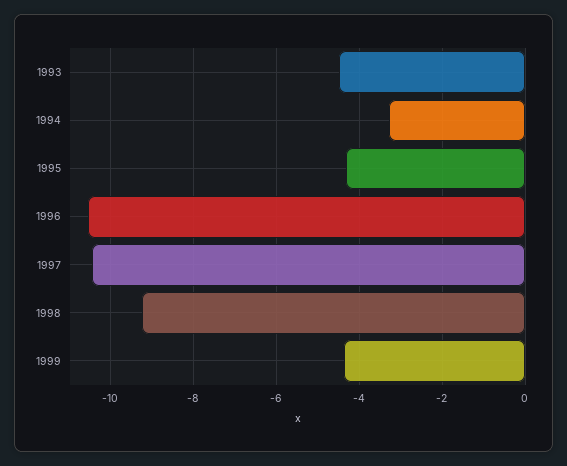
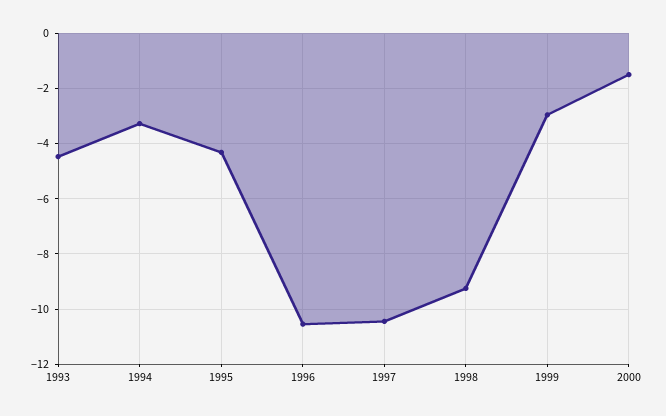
1999: -4.4 -> -3
2000: none -> -1.5

